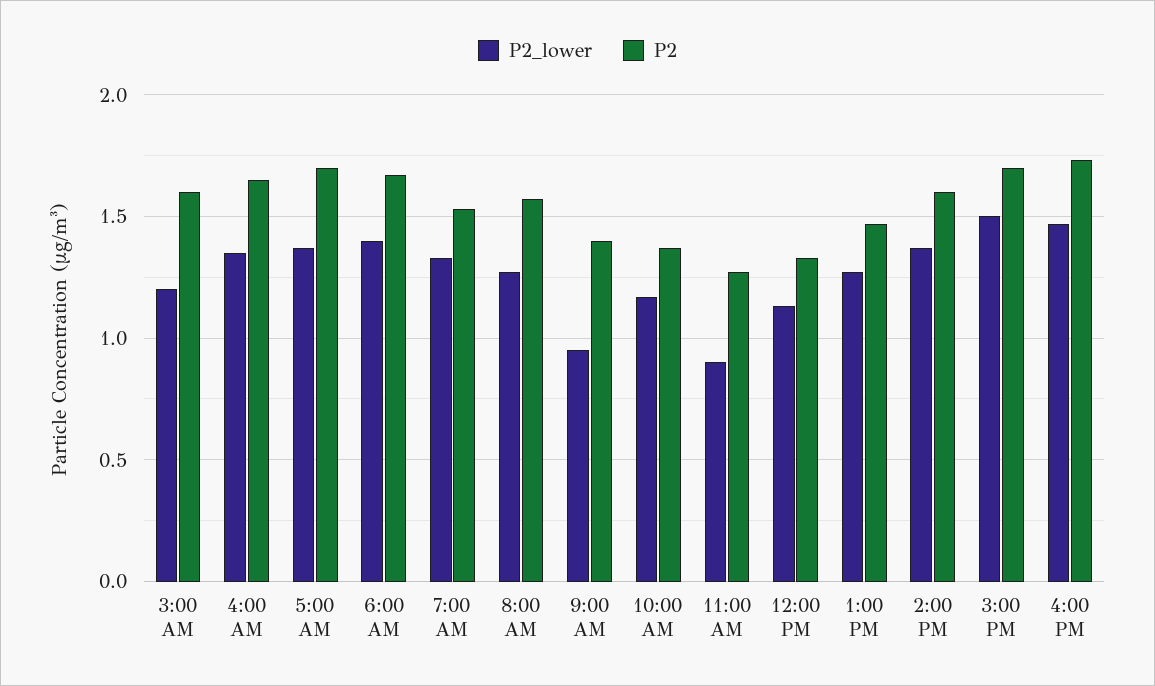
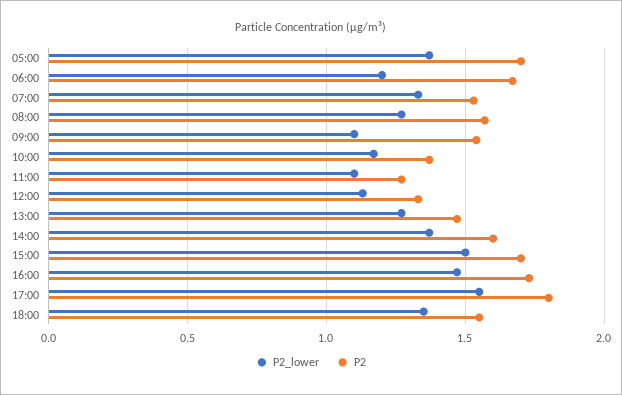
P2_lower, 3:00 AM: 1.2 -> none
P2, 3:00 AM: 1.6 -> none
P2_lower, 4:00 AM: 1.35 -> none
P2, 4:00 AM: 1.65 -> none
P2_lower, 6:00 AM: 1.4 -> 1.2
P2_lower, 9:00 AM: 0.95 -> 1.1
P2, 9:00 AM: 1.4 -> 1.55
P2_lower, 11:00 AM: 0.9 -> 1.1
P2_lower, 17:00: none -> 1.55
P2, 17:00: none -> 1.8
P2_lower, 18:00: none -> 1.35
P2, 18:00: none -> 1.55

